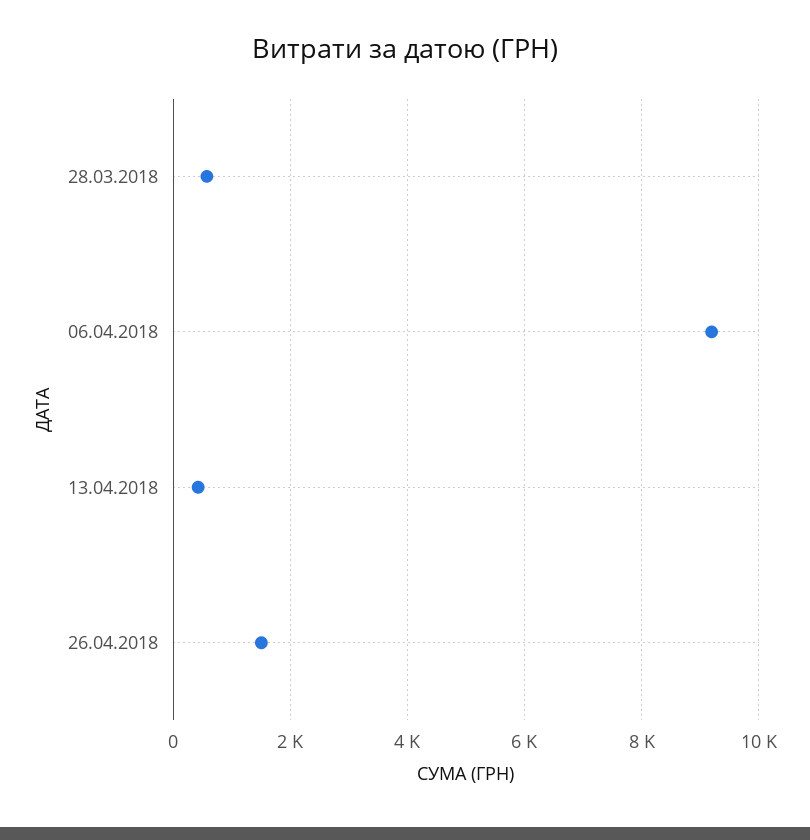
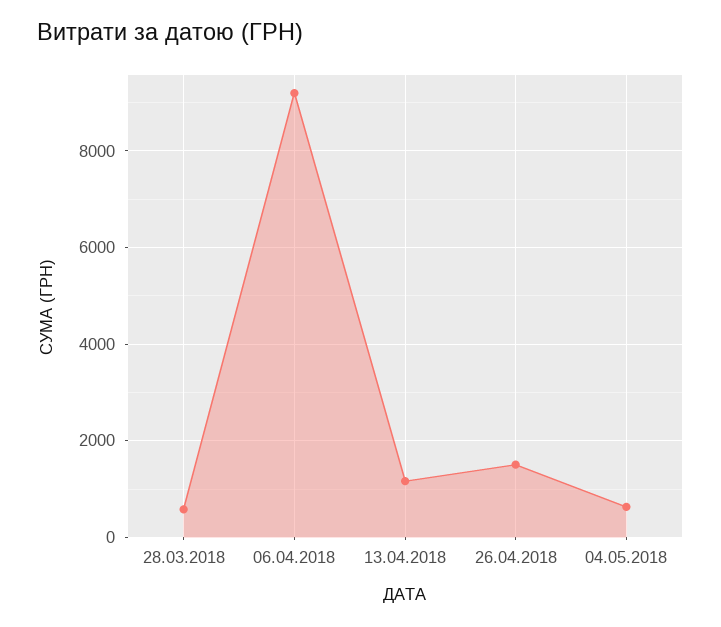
13.04.2018: 400 -> 1200
04.05.2018: none -> 600

